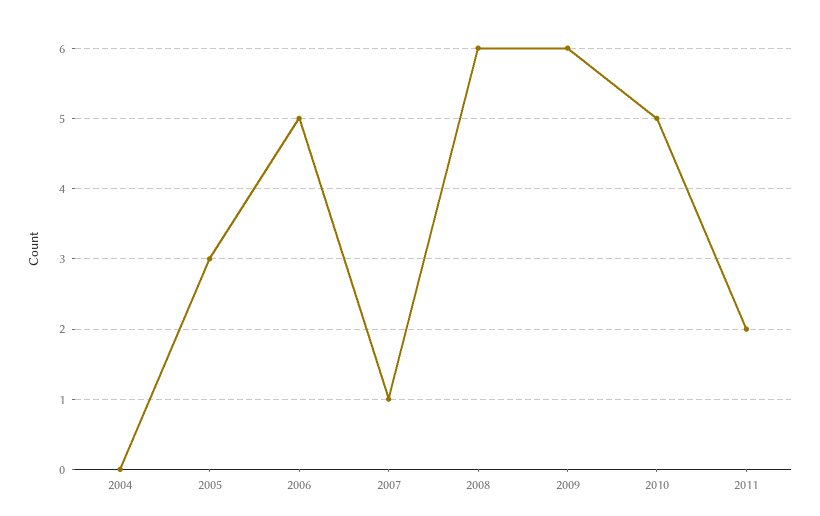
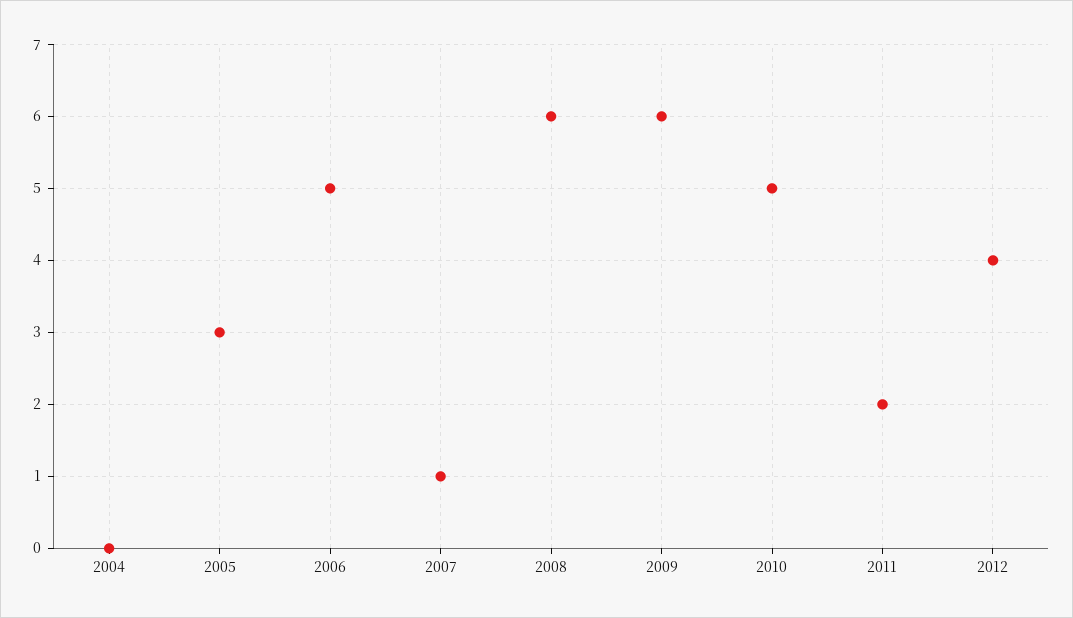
2012: none -> 4

